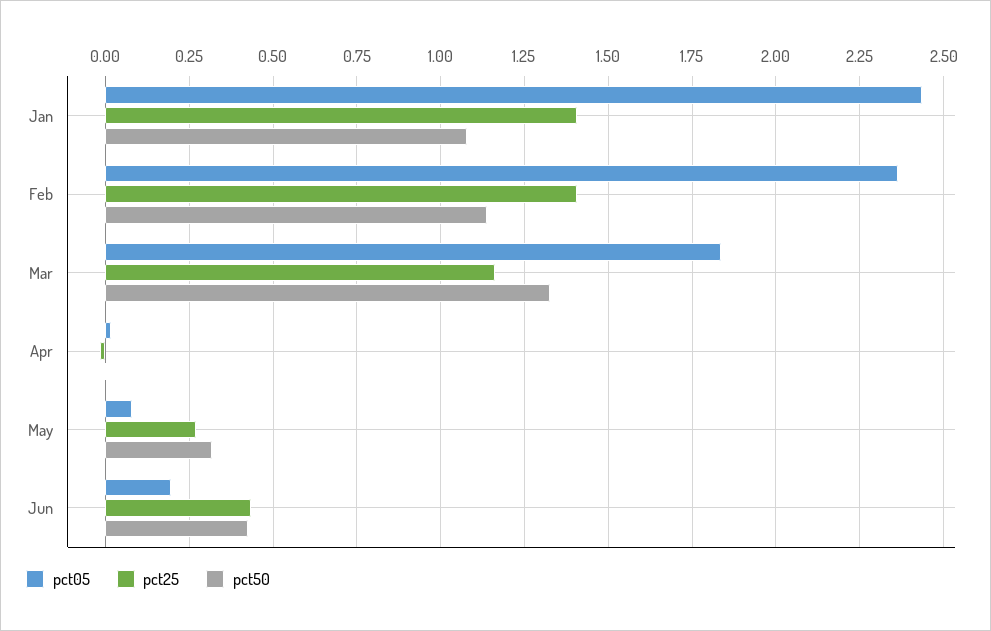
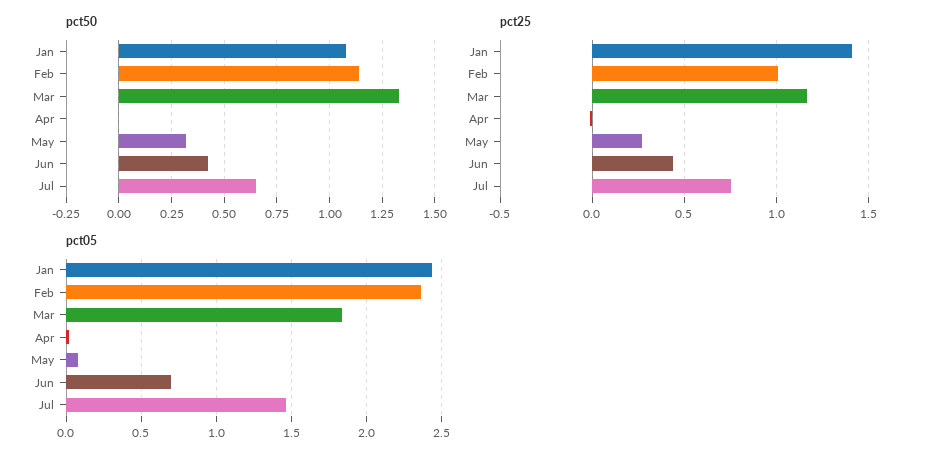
pct25, Feb: 1.4 -> 1
pct05, Jun: 0.2 -> 0.7
pct50, Jul: none -> 0.65
pct25, Jul: none -> 0.75
pct05, Jul: none -> 1.45

